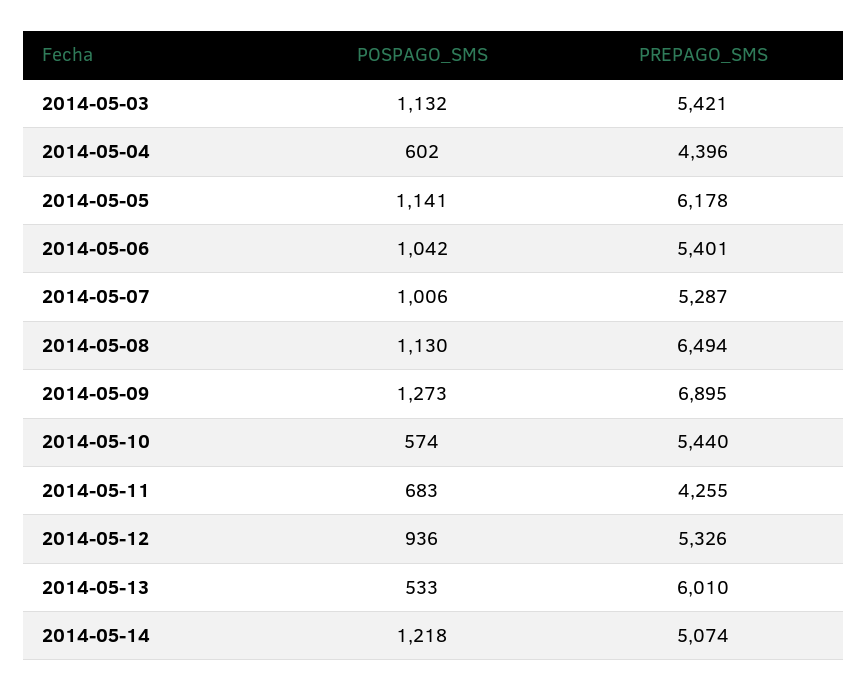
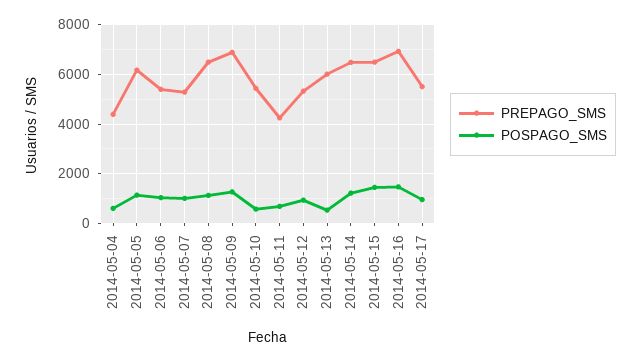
POSPAGO_SMS, 2014-05-03: 1132 -> none
PREPAGO_SMS, 2014-05-03: 5421 -> none
PREPAGO_SMS, 2014-05-14: 5074 -> 6500
PREPAGO_SMS, 2014-05-15: none -> 6500
POSPAGO_SMS, 2014-05-15: none -> 1500
PREPAGO_SMS, 2014-05-16: none -> 7000
POSPAGO_SMS, 2014-05-16: none -> 1500
PREPAGO_SMS, 2014-05-17: none -> 5500
POSPAGO_SMS, 2014-05-17: none -> 1000

